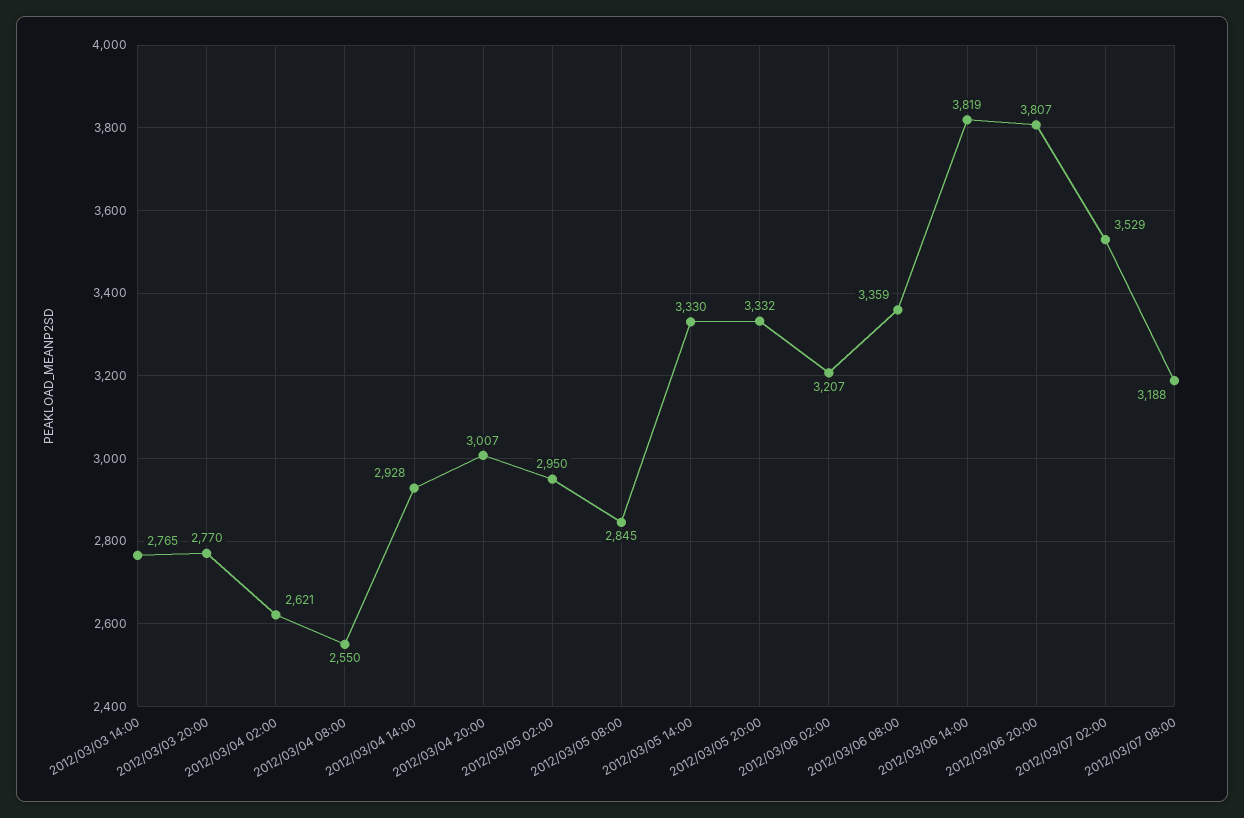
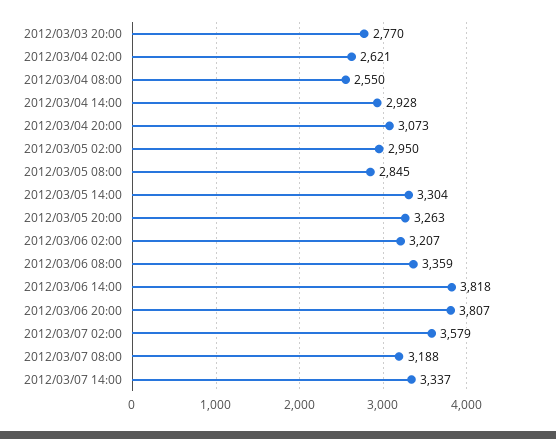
2012/03/03 14:00: 2765 -> none
2012/03/04 20:00: 3007 -> 3073
2012/03/05 14:00: 3330 -> 3304
2012/03/05 20:00: 3332 -> 3263
2012/03/06 14:00: 3819 -> 3818
2012/03/07 02:00: 3529 -> 3579
2012/03/07 14:00: none -> 3337

